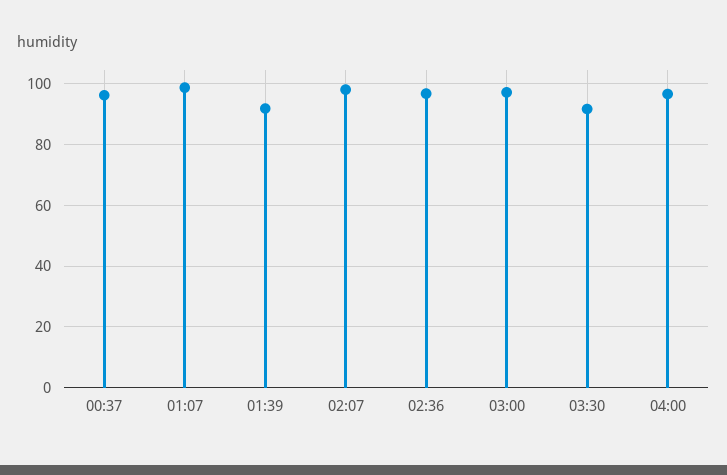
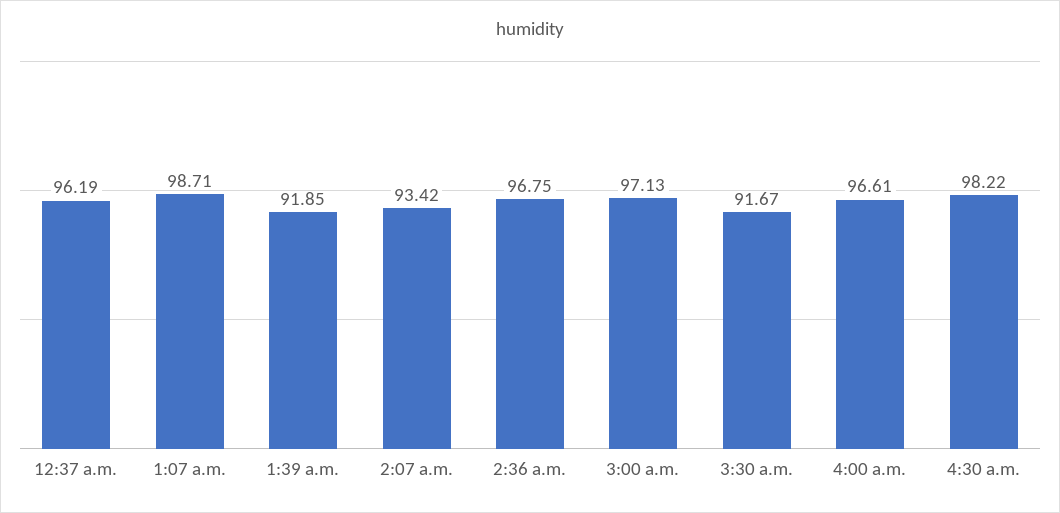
02:07: 98 -> 93.42
4:30 a.m.: none -> 98.22

